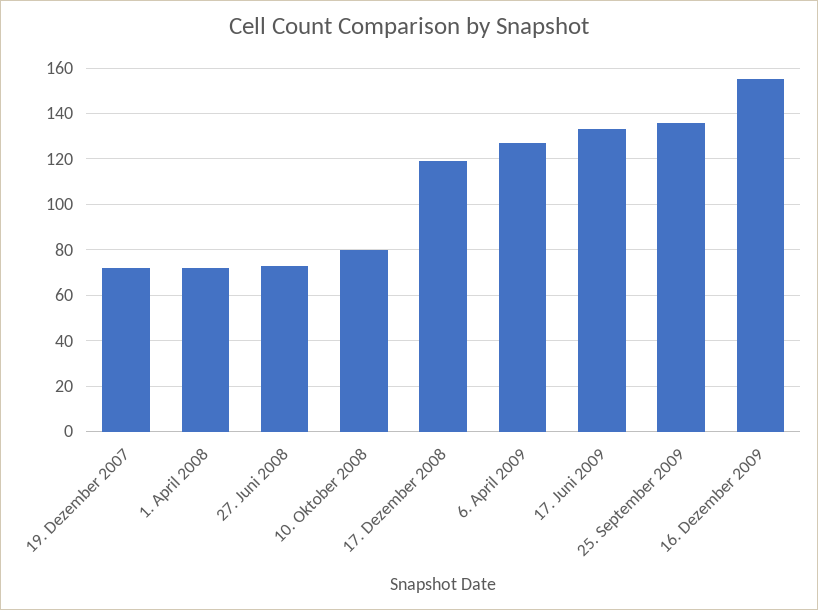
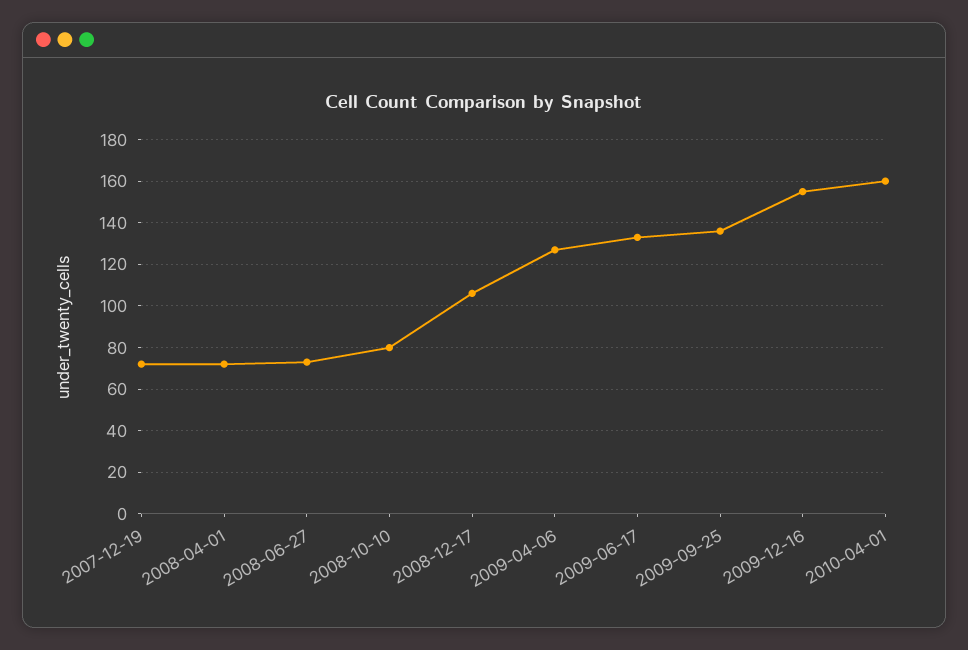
17. Dezember 2008: 120 -> 105
2010-04-01: none -> 160

